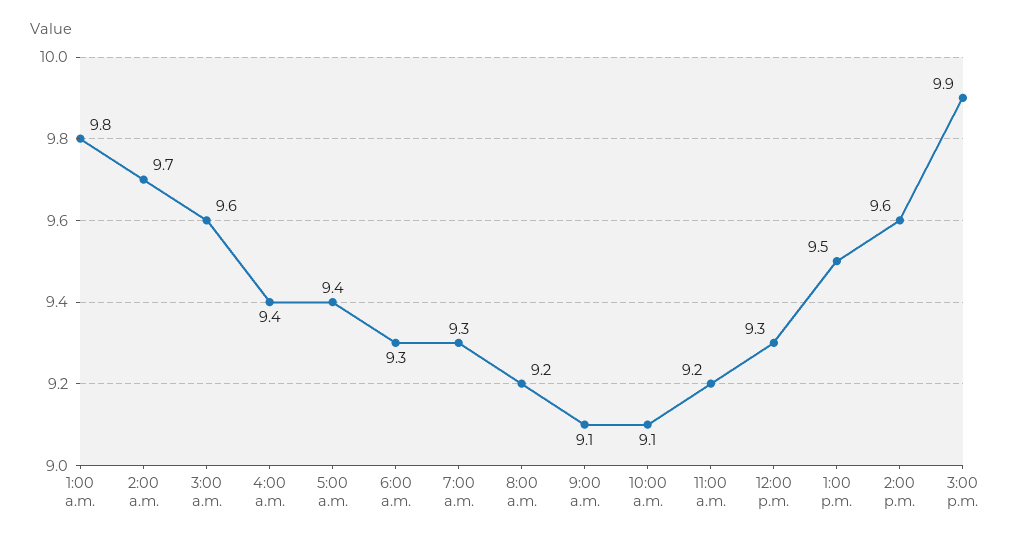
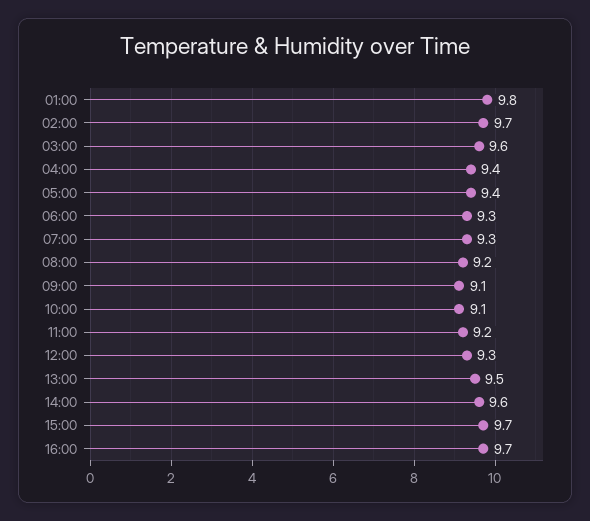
3:00 p.m.: 9.9 -> 9.7
16:00: none -> 9.7

